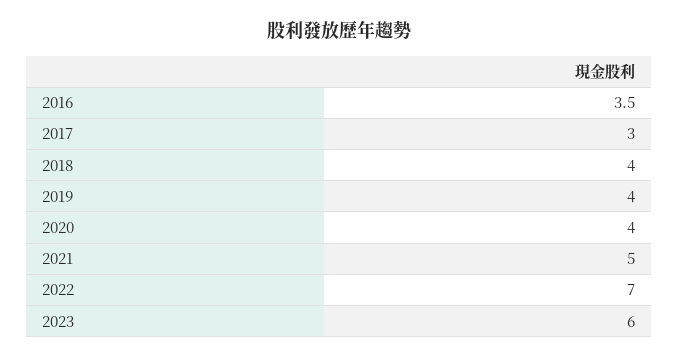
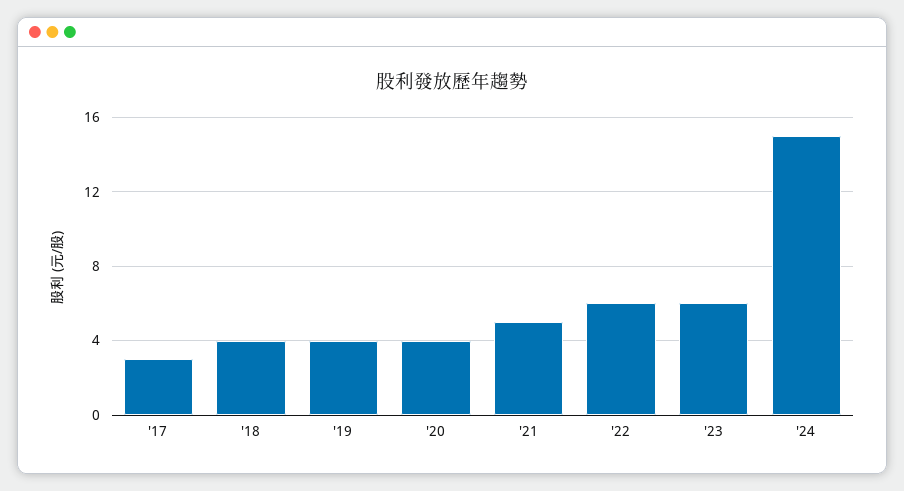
2016: 3.5 -> none
2022: 7 -> 6
'24: none -> 15

